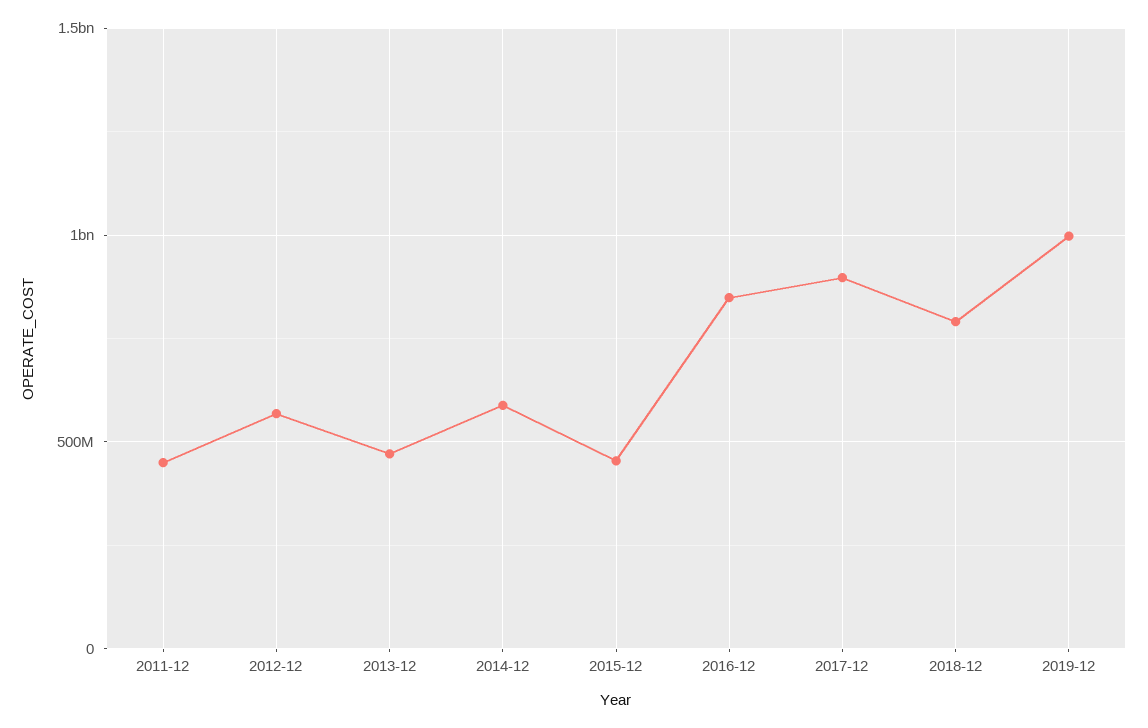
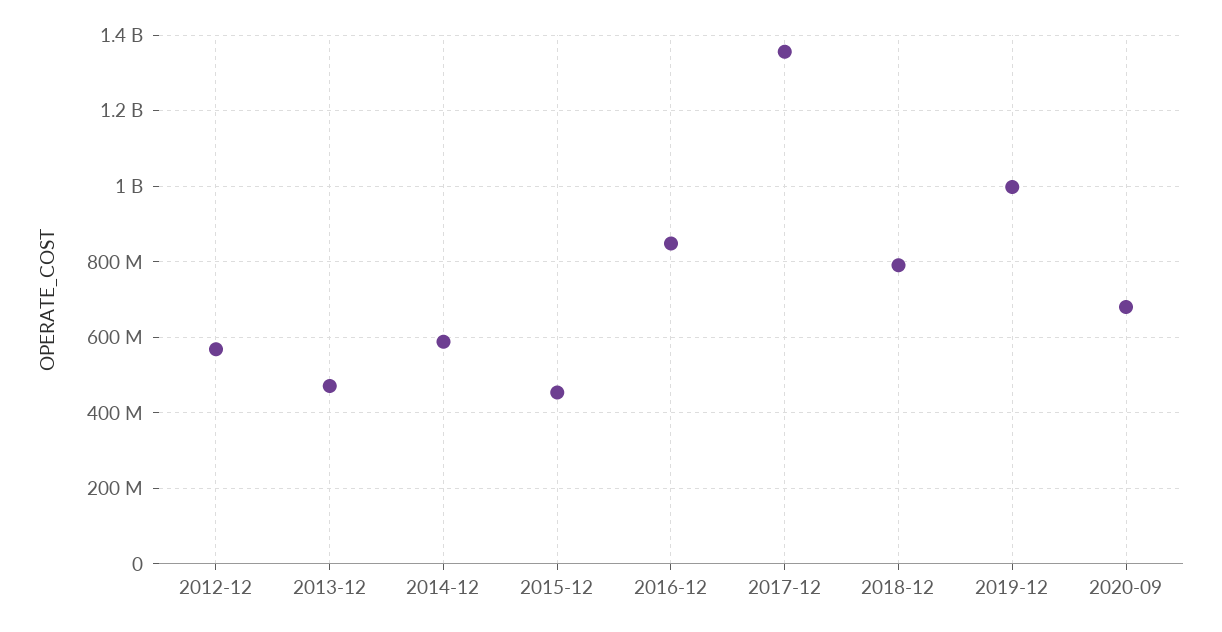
2011-12: 450000000 -> none
2017-12: 900000000 -> 1360000000
2020-09: none -> 680000000

